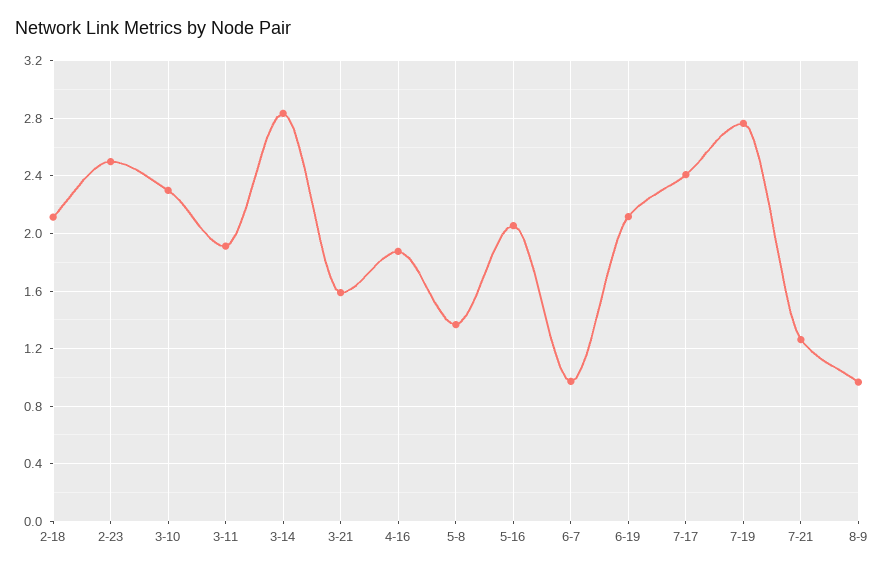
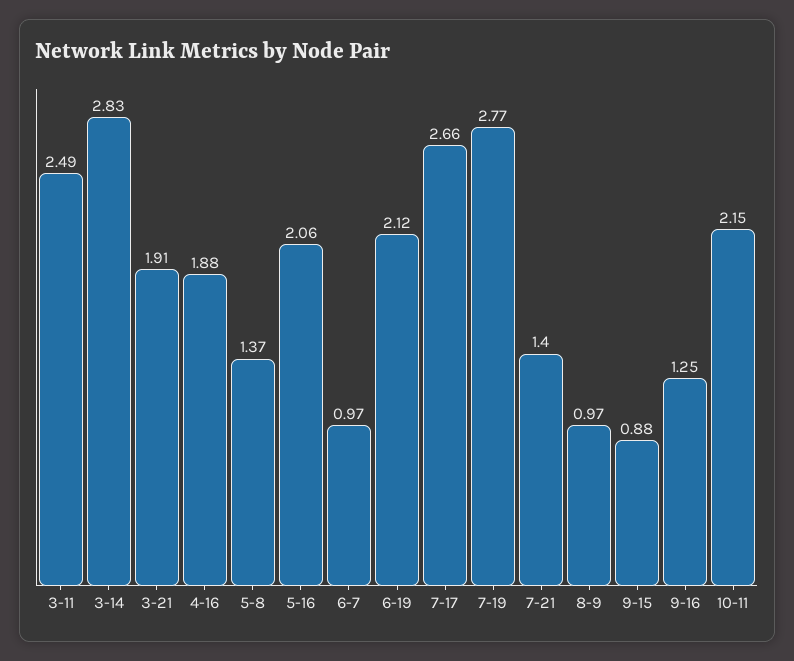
2-18: 2.1 -> none
2-23: 2.5 -> none
3-10: 2.3 -> none
3-11: 1.9 -> 2.49
3-21: 1.6 -> 1.91
7-17: 2.4 -> 2.66
7-21: 1.25 -> 1.4
9-15: none -> 0.88
9-16: none -> 1.25
10-11: none -> 2.15

